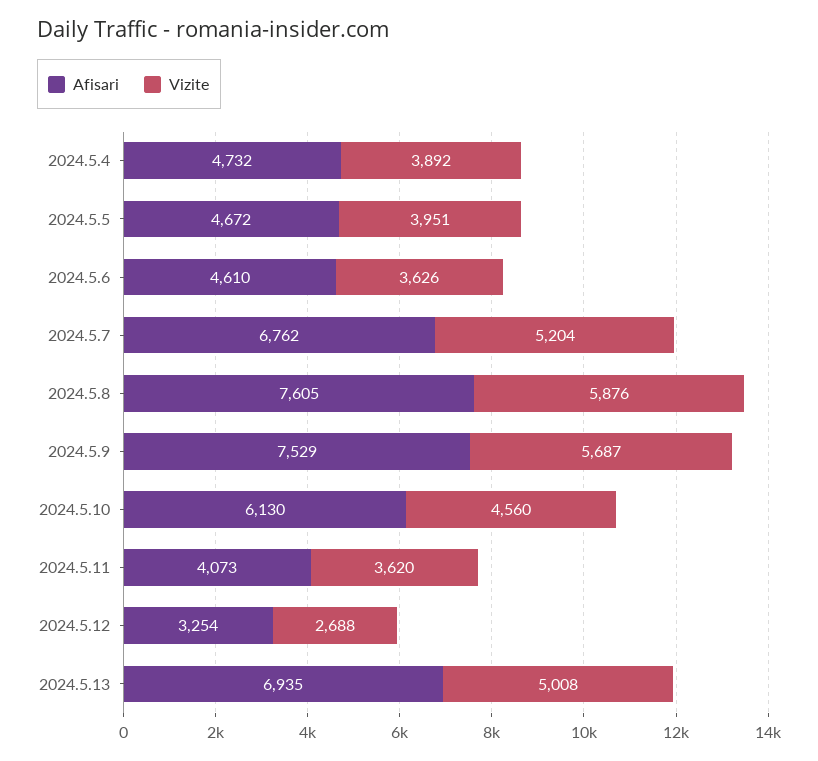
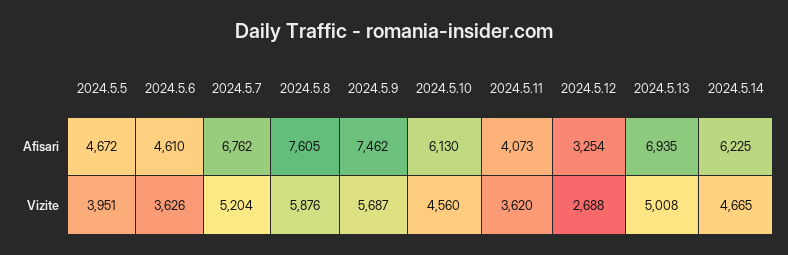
Afisari, 2024.5.4: 4732 -> none
Vizite, 2024.5.4: 3892 -> none
Afisari, 2024.5.9: 7529 -> 7462
Afisari, 2024.5.14: none -> 6225
Vizite, 2024.5.14: none -> 4665

